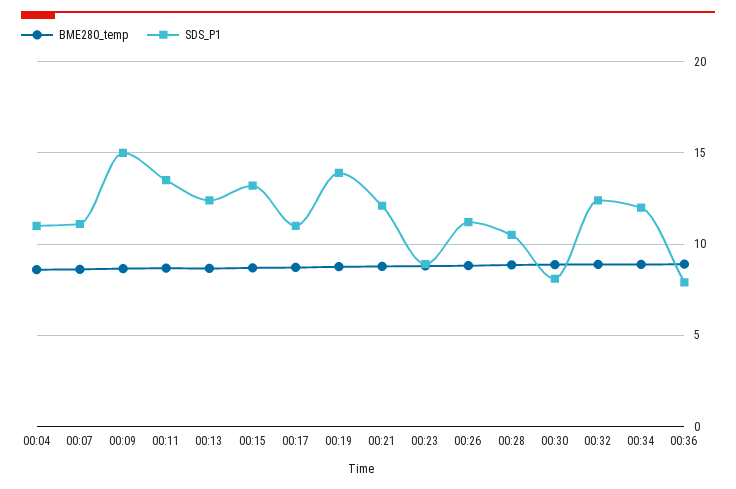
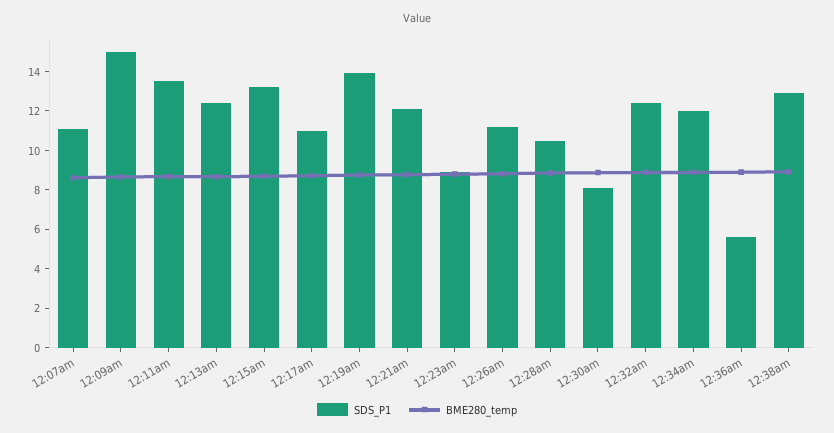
BME280_temp, 00:04: 8.5 -> none
SDS_P1, 00:04: 11 -> none
SDS_P1, 00:36: 8 -> 5.5
SDS_P1, 12:38am: none -> 13
BME280_temp, 12:38am: none -> 9

